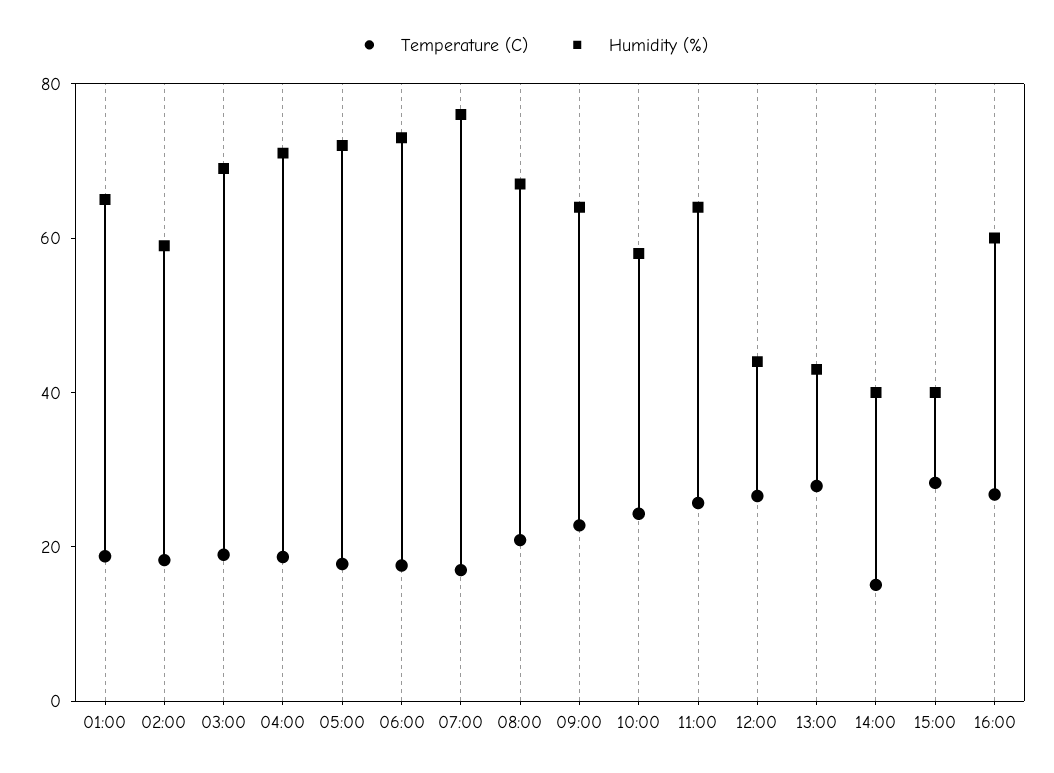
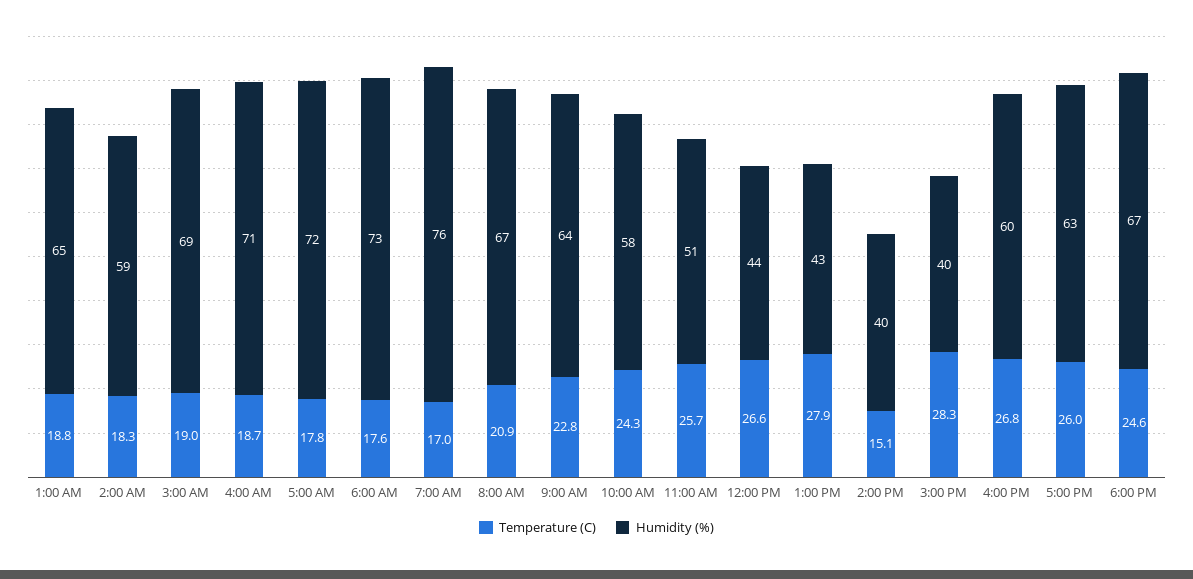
Humidity (%), 11:00: 65 -> 51
Temperature (C), 5:00 PM: none -> 26
Humidity (%), 5:00 PM: none -> 63
Temperature (C), 6:00 PM: none -> 24.6
Humidity (%), 6:00 PM: none -> 67

